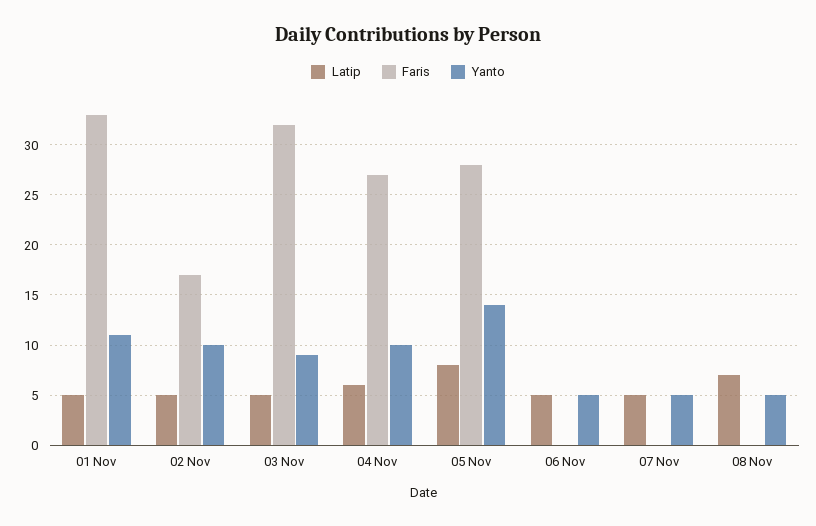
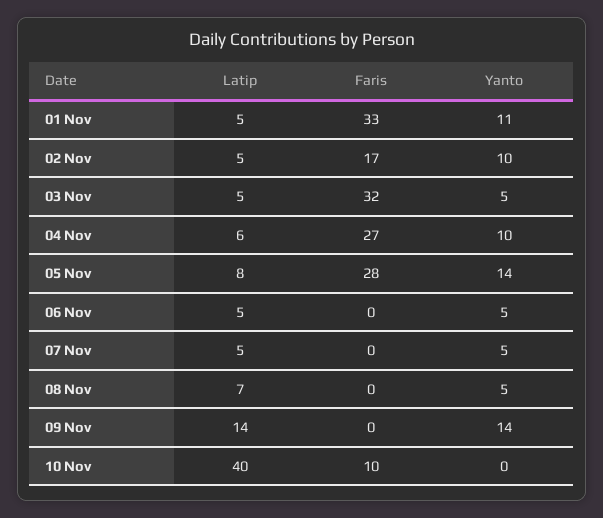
Yanto, 03 Nov: 9 -> 5
Latip, 09 Nov: none -> 14
Faris, 09 Nov: none -> 0
Yanto, 09 Nov: none -> 14
Latip, 10 Nov: none -> 40
Faris, 10 Nov: none -> 10
Yanto, 10 Nov: none -> 0

